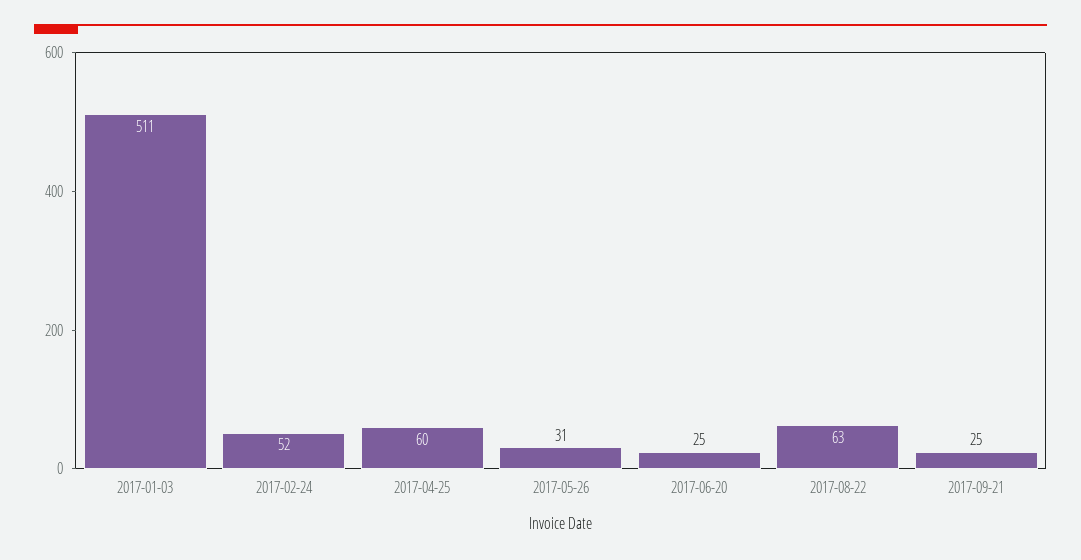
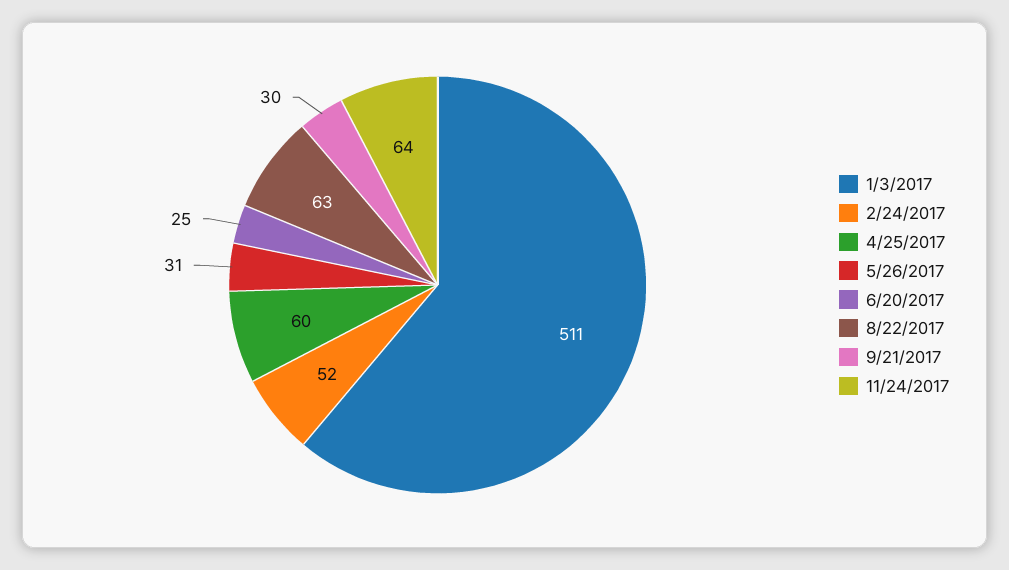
2017-09-21: 25 -> 30
11/24/2017: none -> 64

